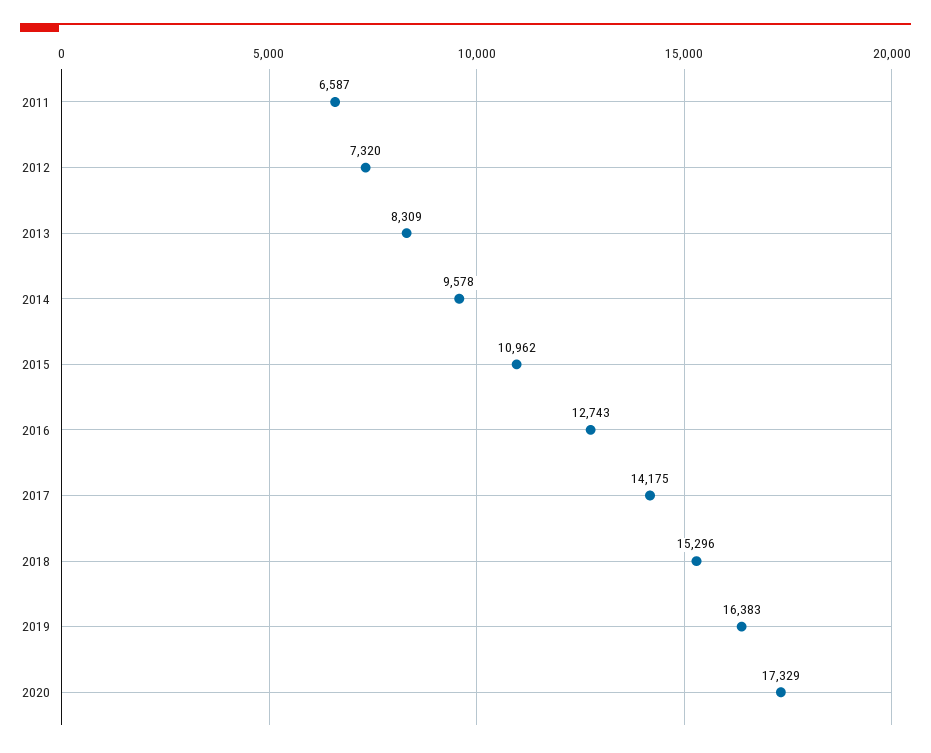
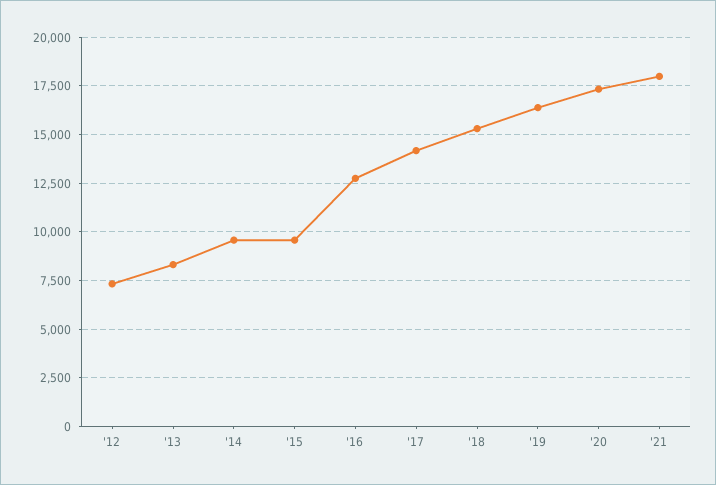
2011: 6587 -> none
2015: 10962 -> 9500
'21: none -> 18000

